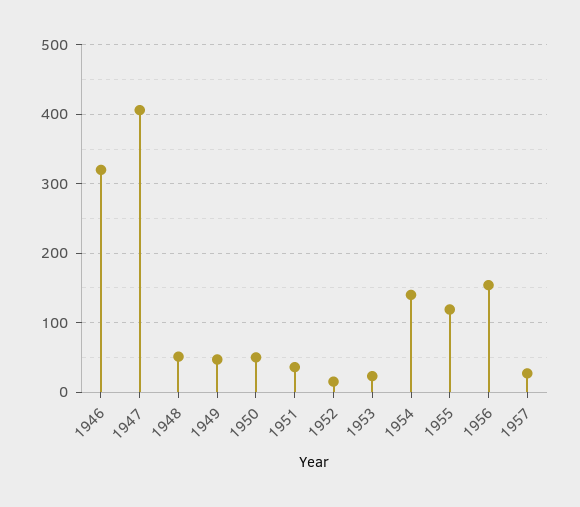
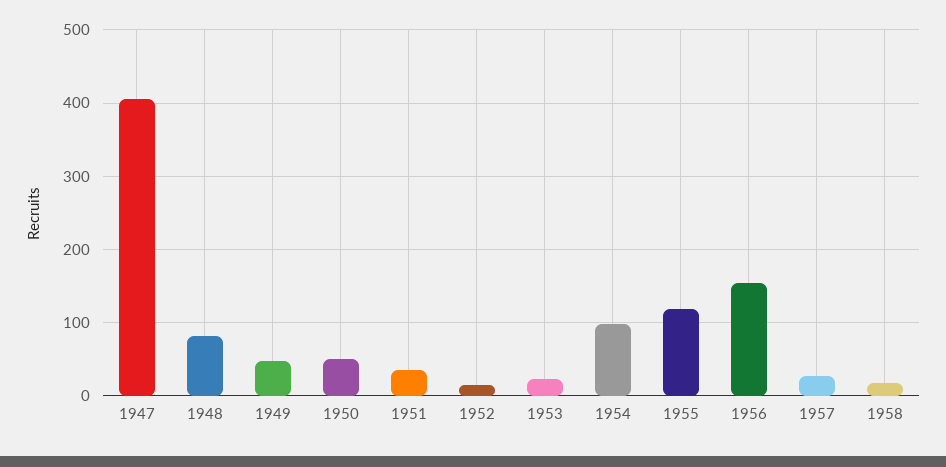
1946: 320 -> none
1948: 50 -> 80
1954: 140 -> 100
1958: none -> 20

